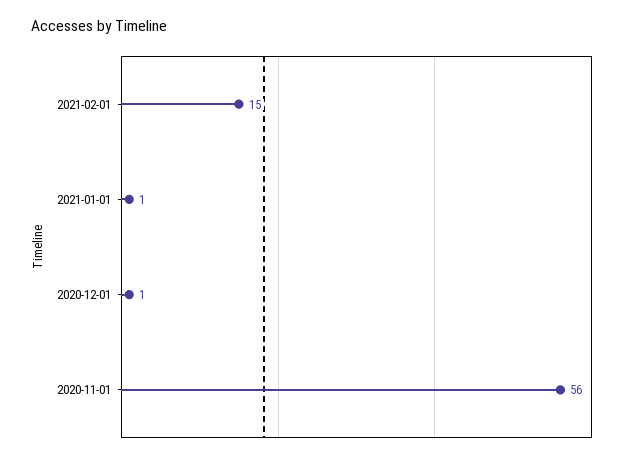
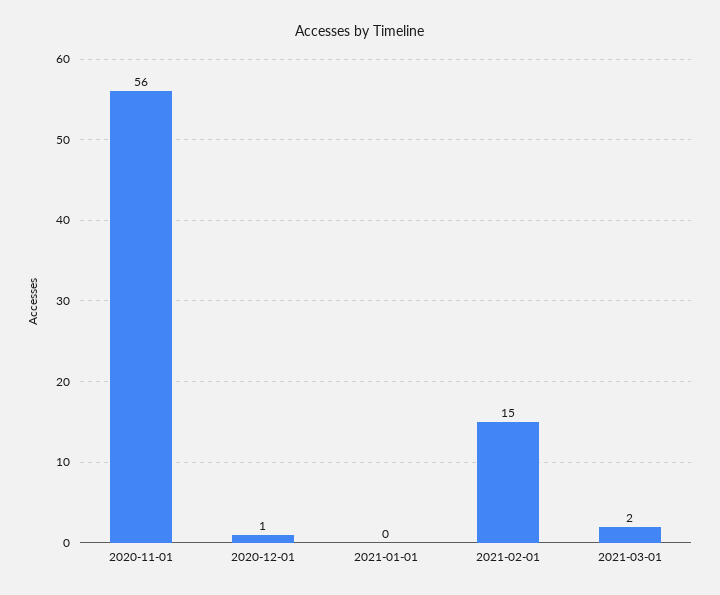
2021-01-01: 1 -> 0
2021-03-01: none -> 2

